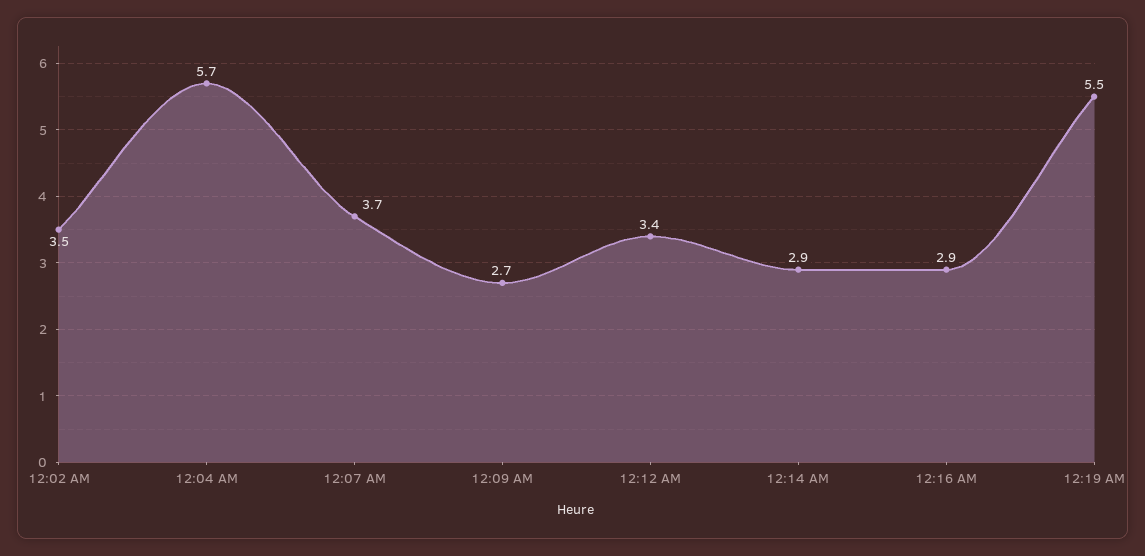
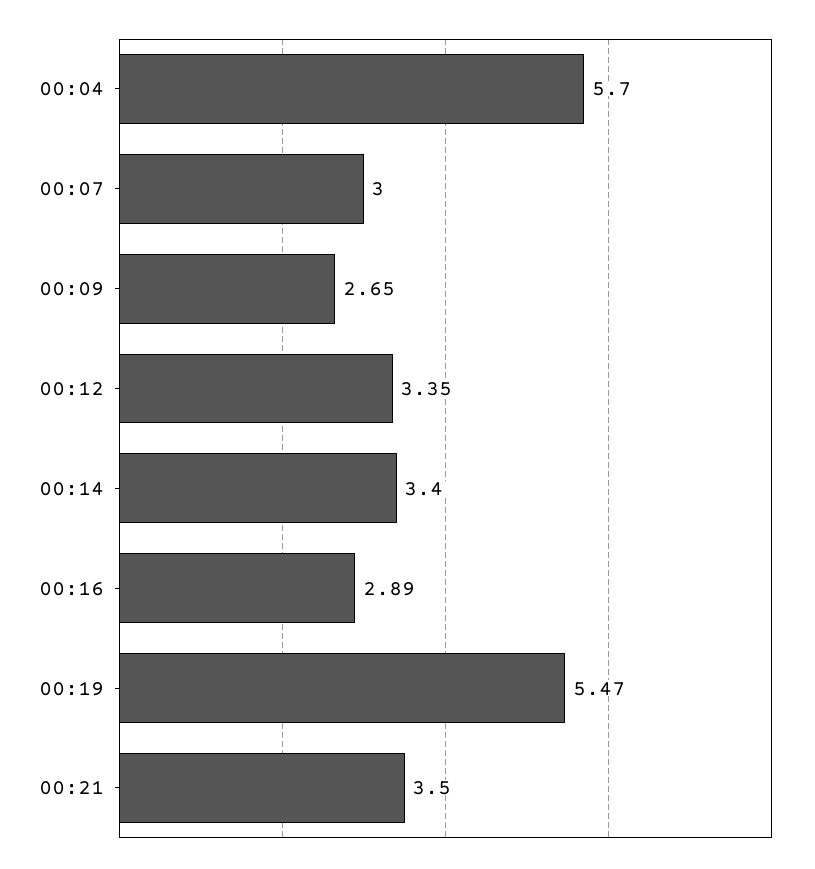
12:02 AM: 3.5 -> none
12:07 AM: 3.7 -> 3
12:14 AM: 2.9 -> 3.4
00:21: none -> 3.5

